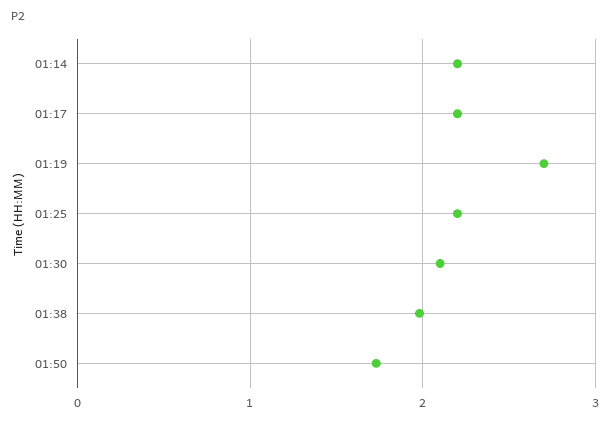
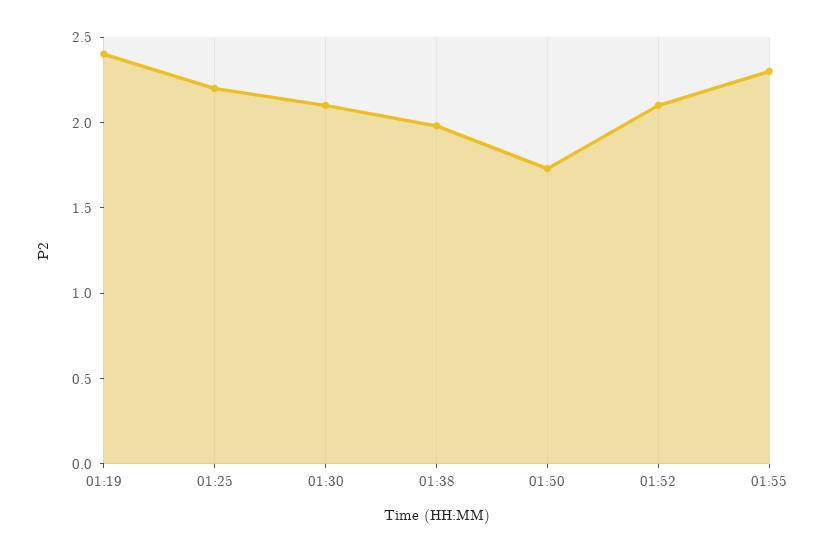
01:14: 2.2 -> none
01:17: 2.2 -> none
01:19: 2.7 -> 2.4
01:52: none -> 2.1
01:55: none -> 2.3

